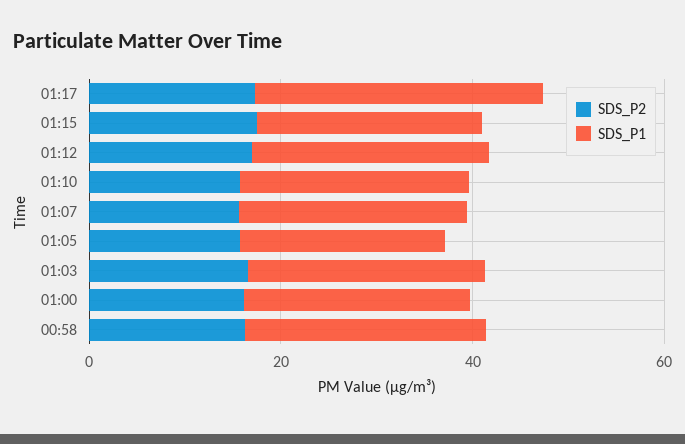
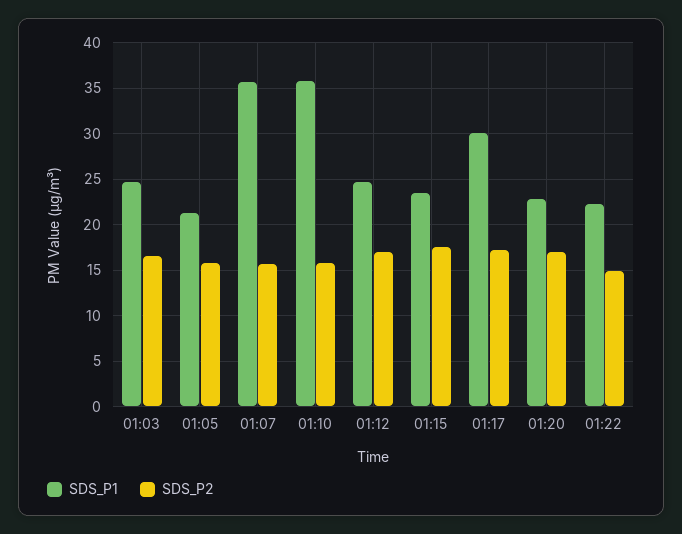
SDS_P1, 01:10: 25 -> 36
SDS_P1, 01:07: 25 -> 36
SDS_P2, 01:00: 15 -> none
SDS_P1, 01:00: 25 -> none
SDS_P2, 00:58: 15 -> none
SDS_P1, 00:58: 25 -> none
SDS_P1, 01:20: none -> 23
SDS_P2, 01:20: none -> 17
SDS_P1, 01:22: none -> 22
SDS_P2, 01:22: none -> 15

